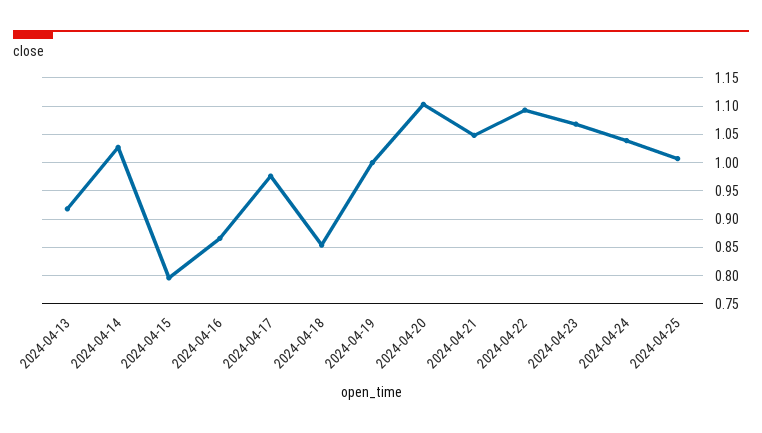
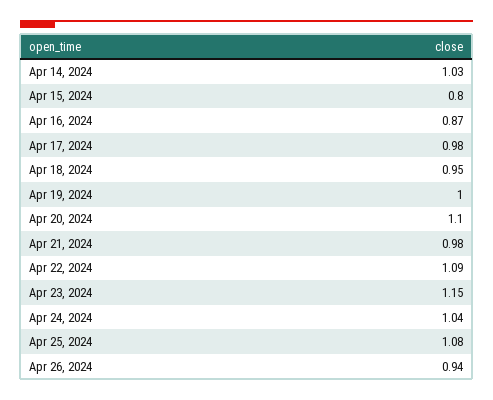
2024-04-13: 0.925 -> none
2024-04-18: 0.85 -> 0.95
2024-04-21: 1.05 -> 0.98
2024-04-23: 1.075 -> 1.15
2024-04-25: 1 -> 1.08
Apr 26, 2024: none -> 0.94

